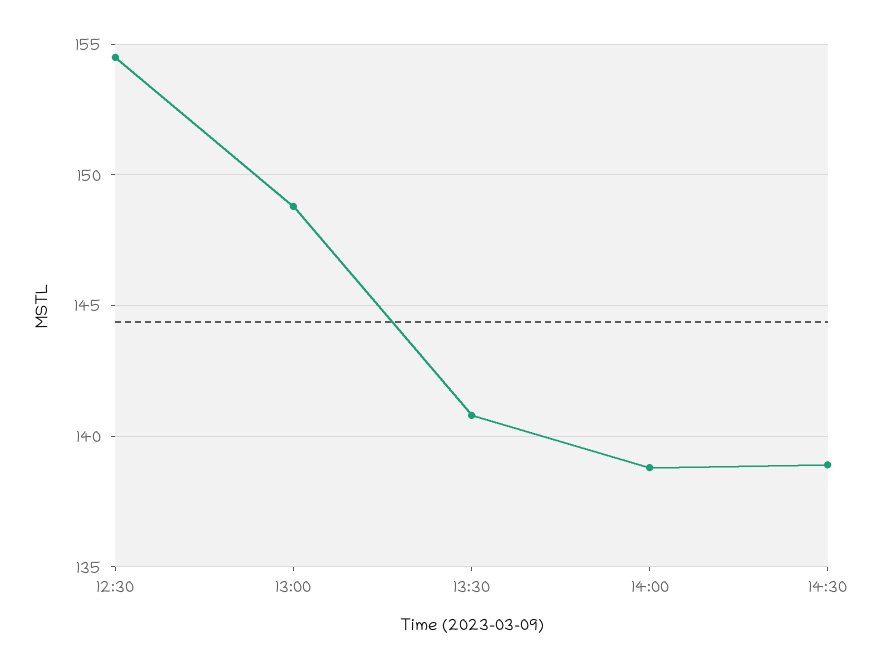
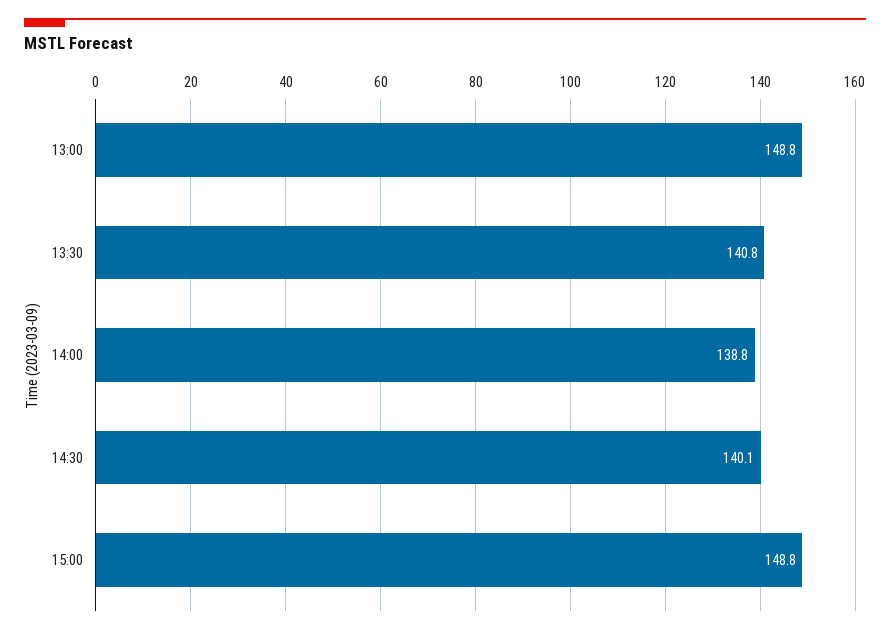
12:30: 154.5 -> none
14:30: 139 -> 140.1
15:00: none -> 148.8

